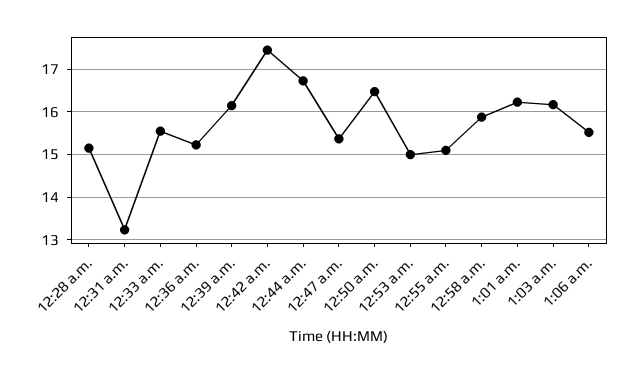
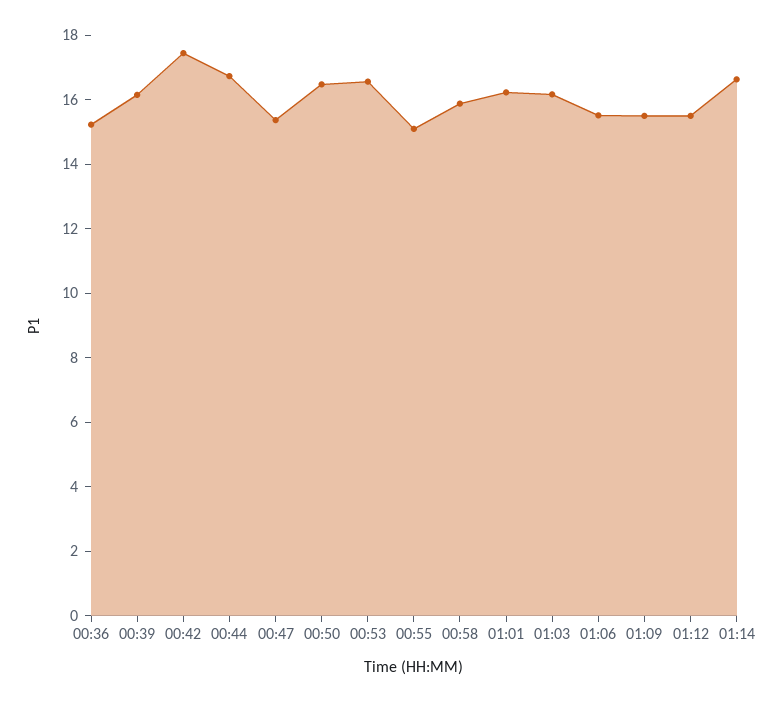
12:28 a.m.: 15.2 -> none
12:31 a.m.: 13.2 -> none
12:33 a.m.: 15.6 -> none
12:53 a.m.: 15 -> 16.5
01:09: none -> 15.5
01:12: none -> 15.5
01:14: none -> 16.5

